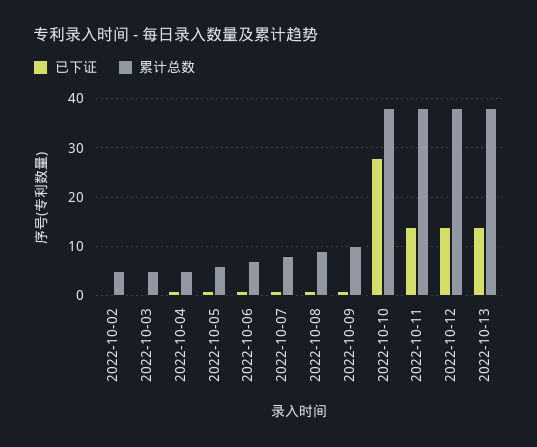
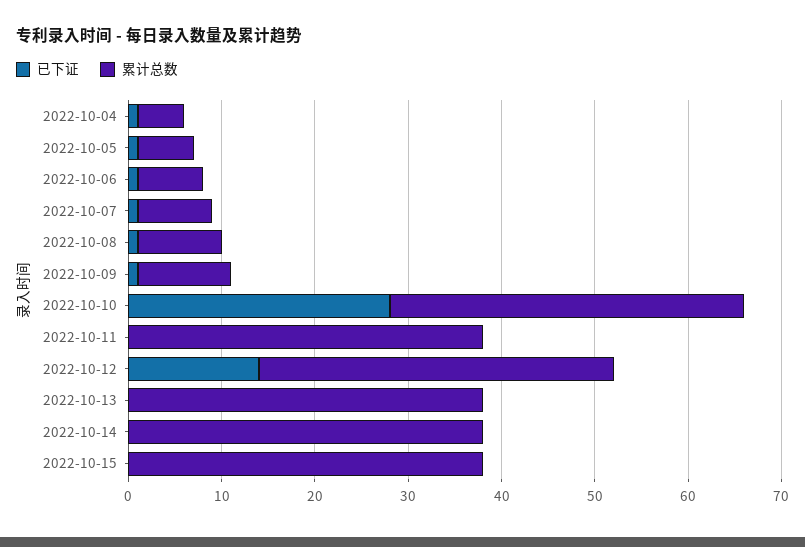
已下证, 2022-10-02: 0 -> none
累计总数, 2022-10-02: 5 -> none
已下证, 2022-10-03: 0 -> none
累计总数, 2022-10-03: 5 -> none
已下证, 2022-10-11: 15 -> 0
已下证, 2022-10-13: 15 -> 0
已下证, 2022-10-14: none -> 0
累计总数, 2022-10-14: none -> 38
已下证, 2022-10-15: none -> 0
累计总数, 2022-10-15: none -> 38

